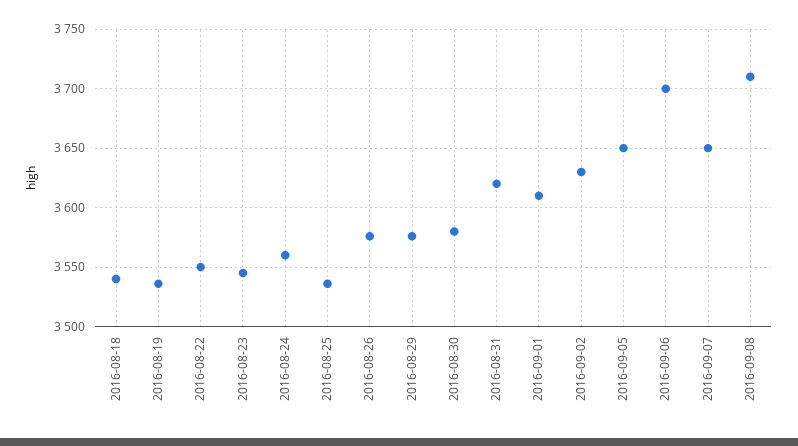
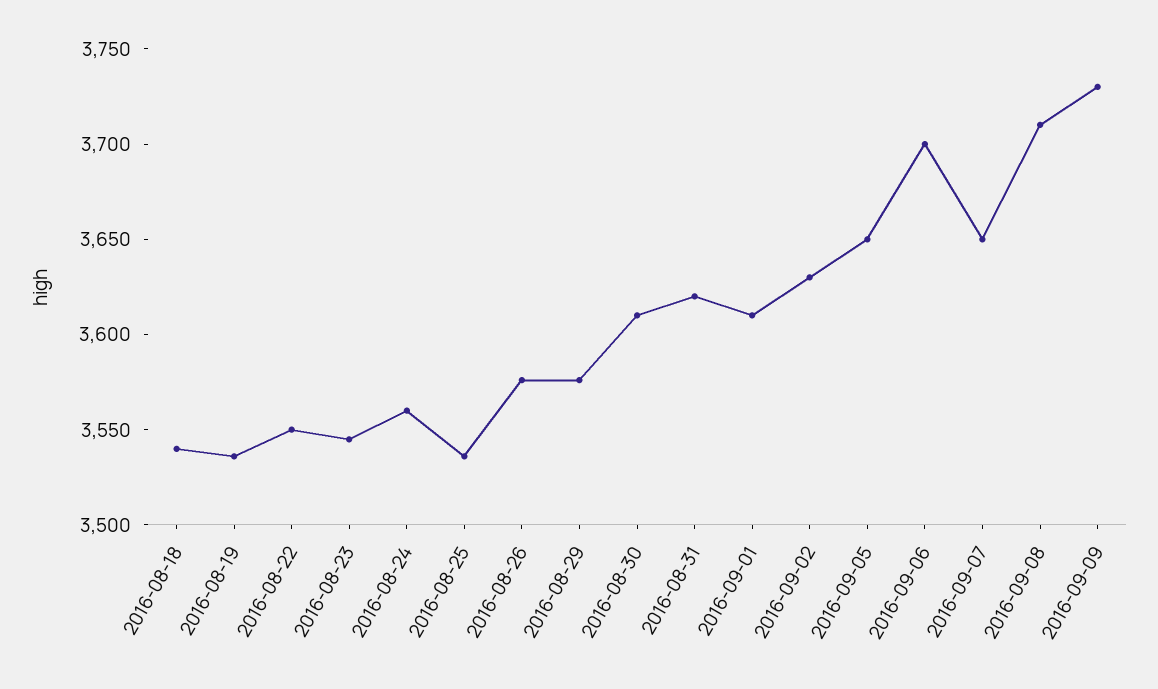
2016-08-30: 3580 -> 3610
2016-09-09: none -> 3730

